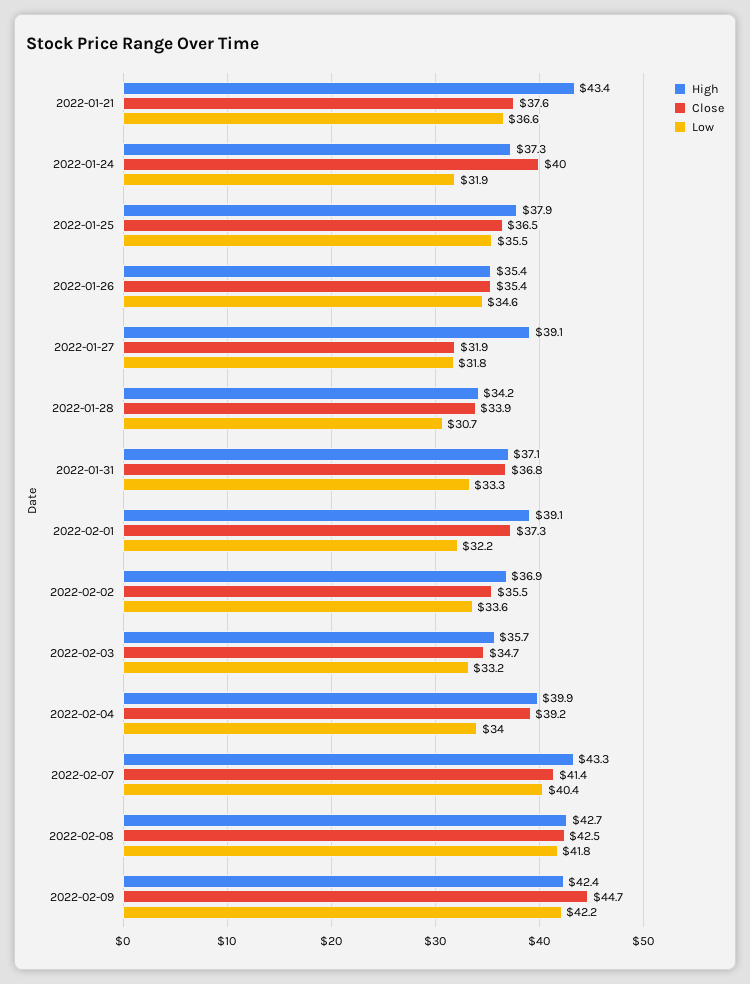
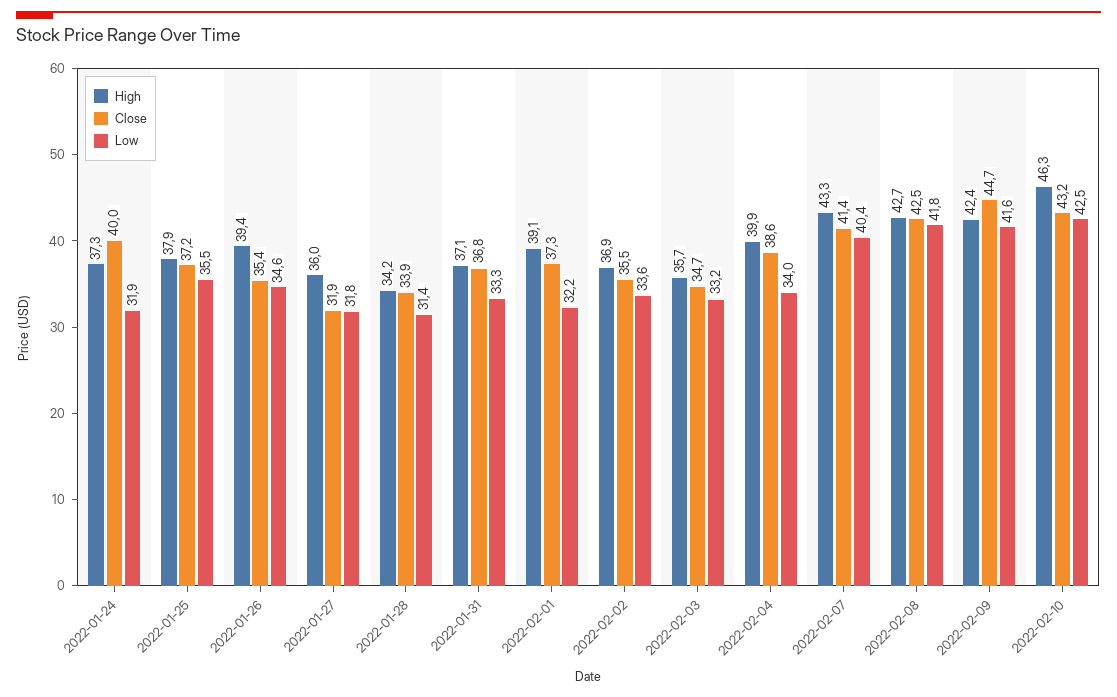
High, 2022-01-21: 43.4 -> none
Close, 2022-01-21: 37.6 -> none
Low, 2022-01-21: 36.6 -> none
Close, 2022-01-25: 36.5 -> 37.2
High, 2022-01-26: 35.4 -> 39.4
High, 2022-01-27: 39.1 -> 36
Low, 2022-01-28: 30.7 -> 31.4
Close, 2022-02-04: 39.2 -> 38.6
Low, 2022-02-09: 42.2 -> 41.6
High, 2022-02-10: none -> 46.3
Close, 2022-02-10: none -> 43.2
Low, 2022-02-10: none -> 42.5

